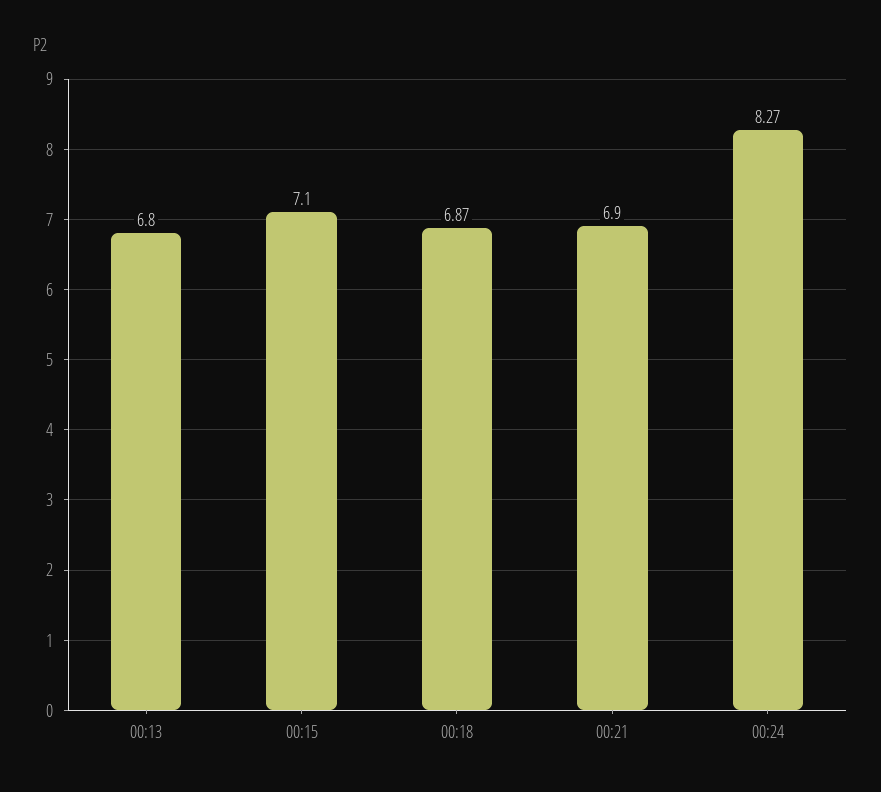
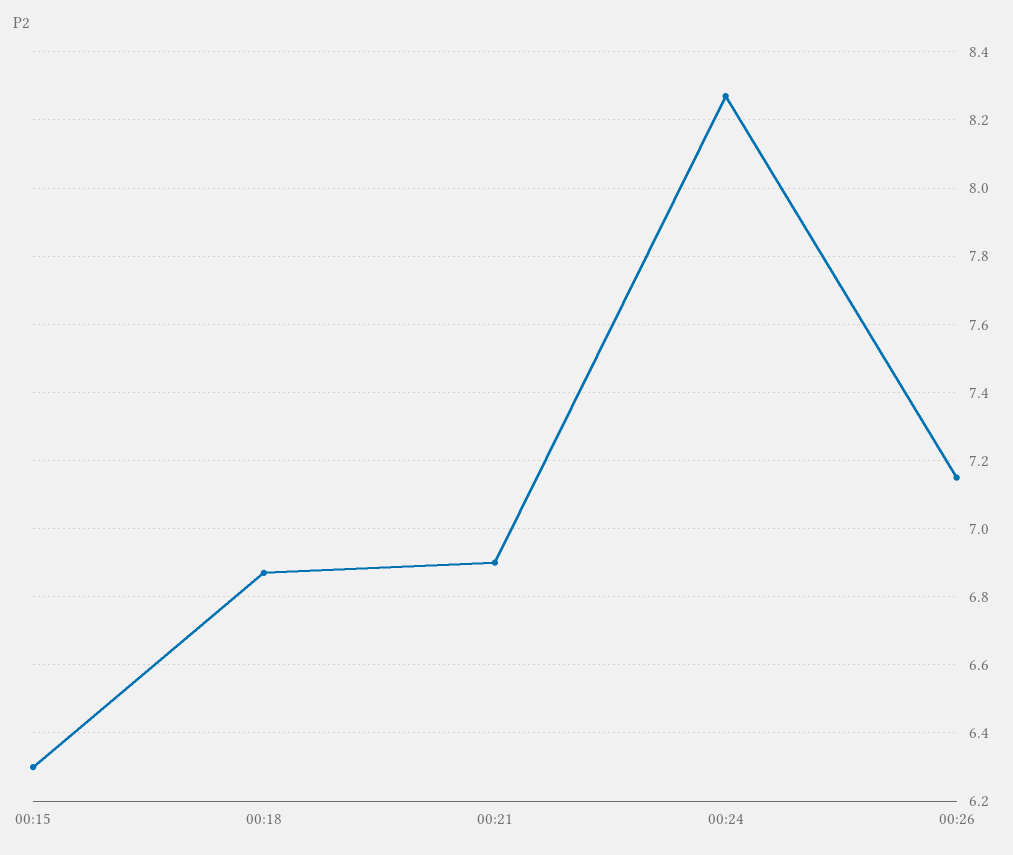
00:13: 6.8 -> none
00:15: 7.1 -> 6.3
00:26: none -> 7.15

